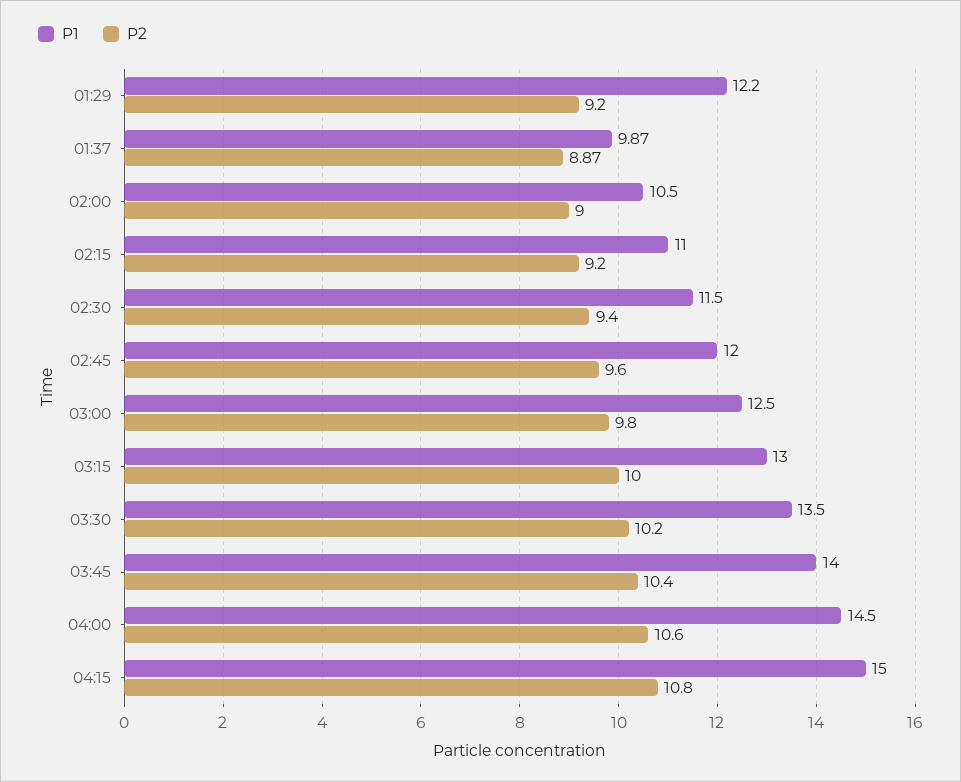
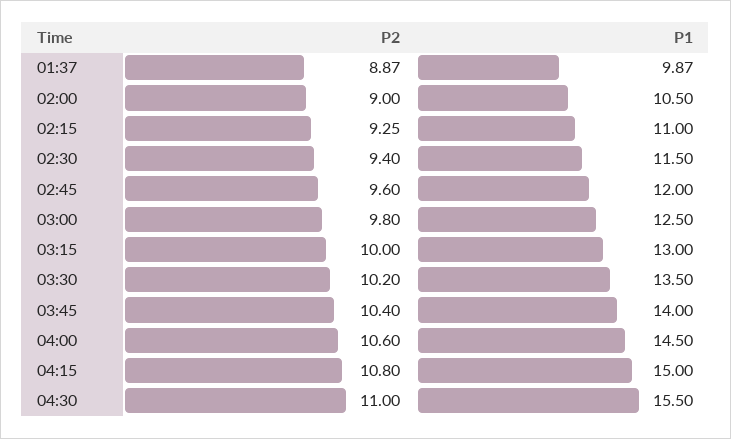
P1, 01:29: 12.2 -> none
P2, 01:29: 9.2 -> none
P2, 02:15: 9.2 -> 9.25
P2, 04:30: none -> 11
P1, 04:30: none -> 15.5

